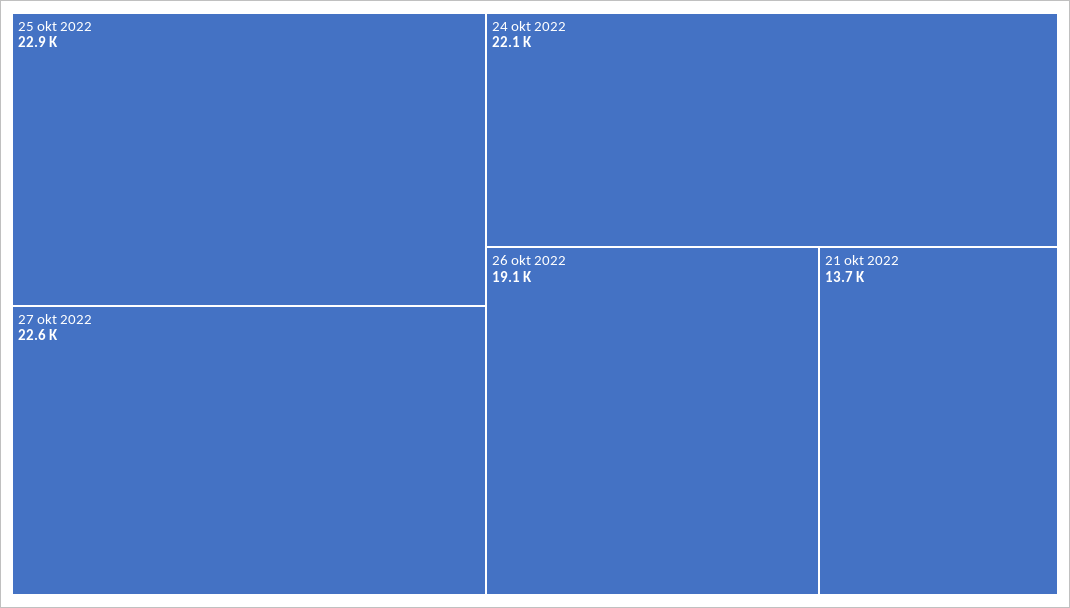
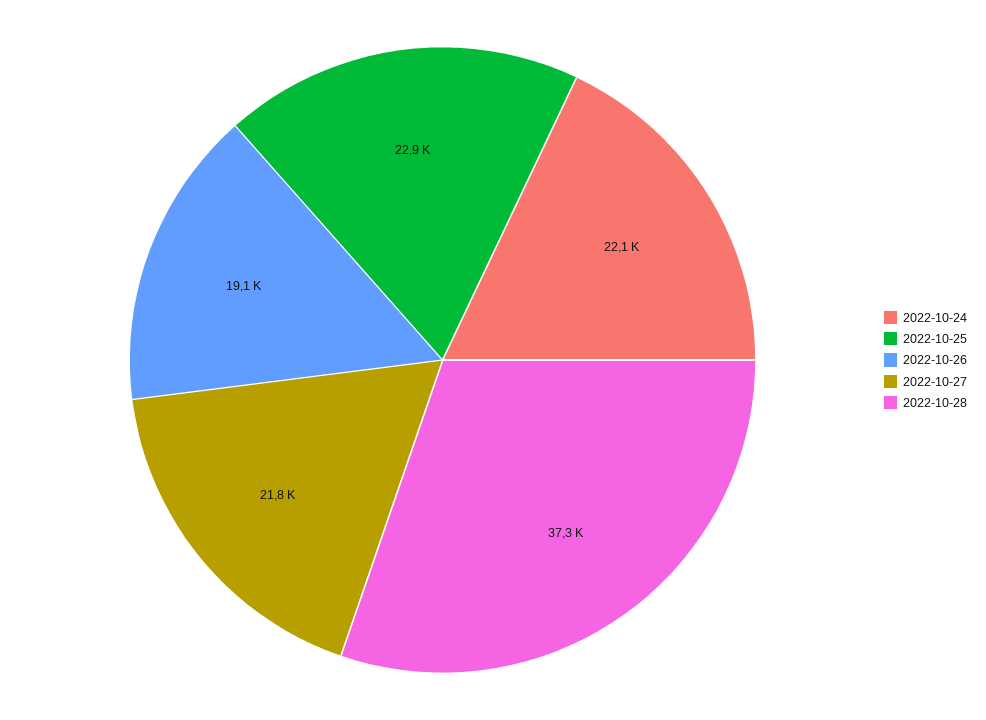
27 okt 2022: 22600 -> 21800
21 okt 2022: 13700 -> none
2022-10-28: none -> 37300

